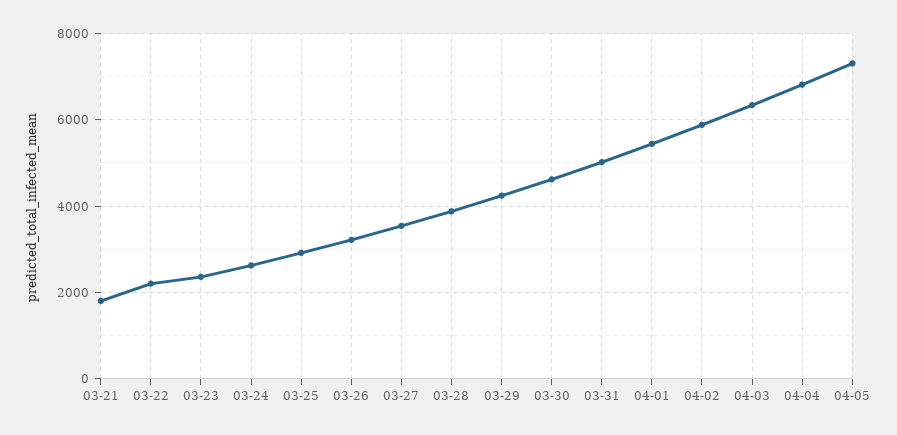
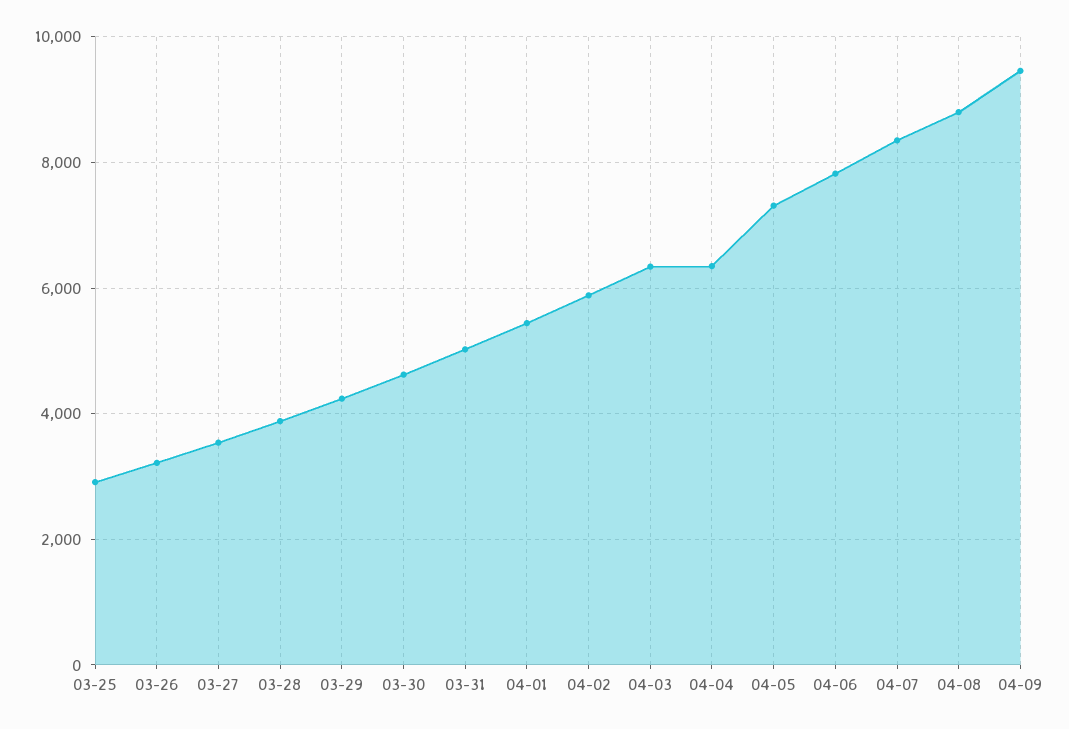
03-21: 1800 -> none
03-22: 2200 -> none
03-23: 2400 -> none
03-24: 2600 -> none
04-04: 6800 -> 6400
04-06: none -> 7800
04-07: none -> 8400
04-08: none -> 8800
04-09: none -> 9400

